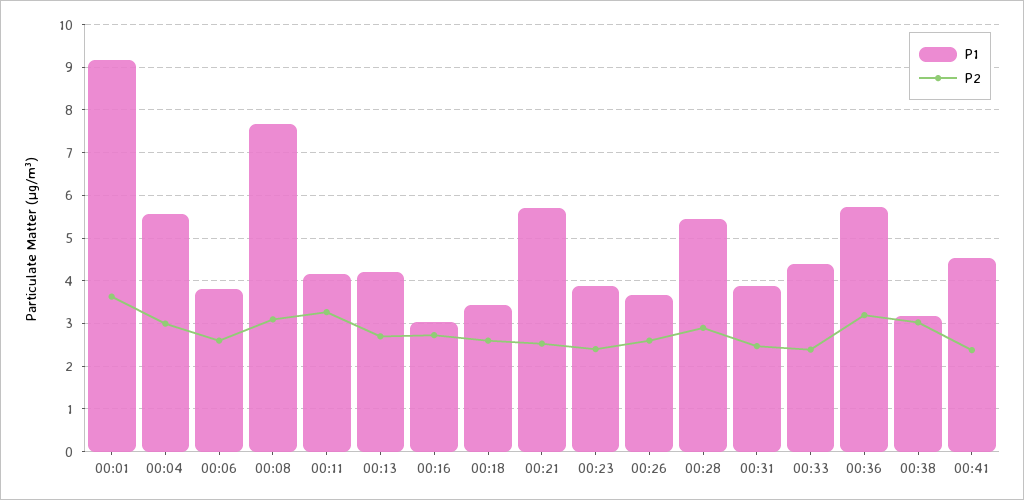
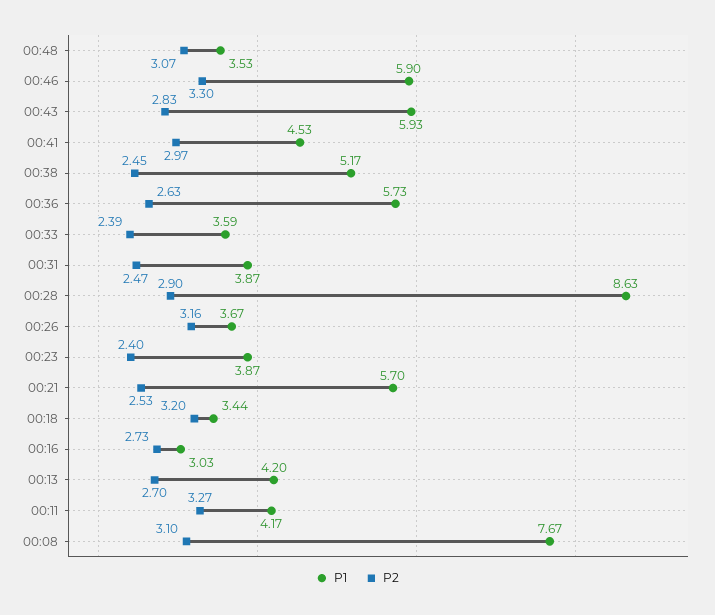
P1, 00:01: 9.2 -> none
P2, 00:01: 3.6 -> none
P1, 00:04: 5.6 -> none
P2, 00:04: 3 -> none
P1, 00:06: 3.8 -> none
P2, 00:06: 2.6 -> none
P2, 00:18: 2.6 -> 3.2
P2, 00:26: 2.6 -> 3.16
P1, 00:28: 5.4 -> 8.63
P1, 00:33: 4.4 -> 3.59
P2, 00:36: 3.2 -> 2.63
P1, 00:38: 3.2 -> 5.17
P2, 00:38: 3 -> 2.45
P2, 00:41: 2.4 -> 2.97
P1, 00:48: none -> 3.53
P2, 00:48: none -> 3.07
P1, 00:46: none -> 5.9
P2, 00:46: none -> 3.3
P1, 00:43: none -> 5.93
P2, 00:43: none -> 2.83

